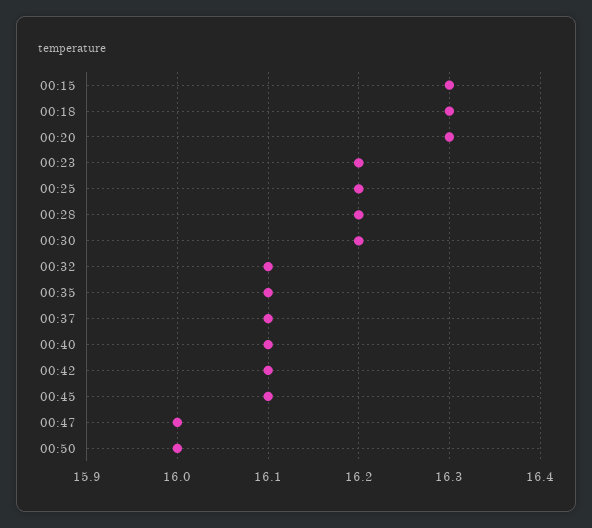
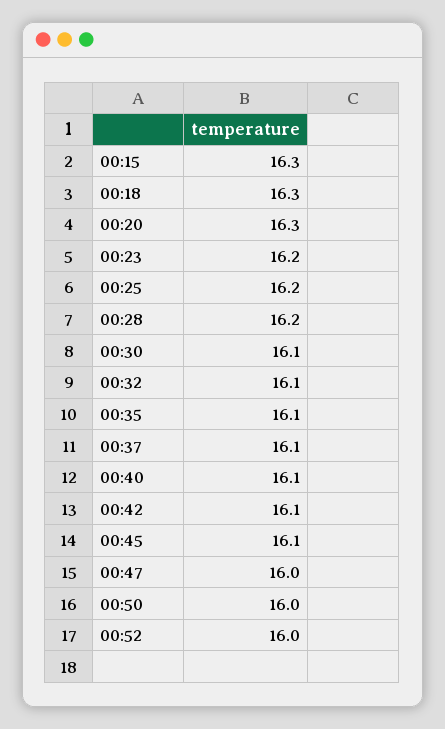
00:30: 16.2 -> 16.1
00:52: none -> 16

